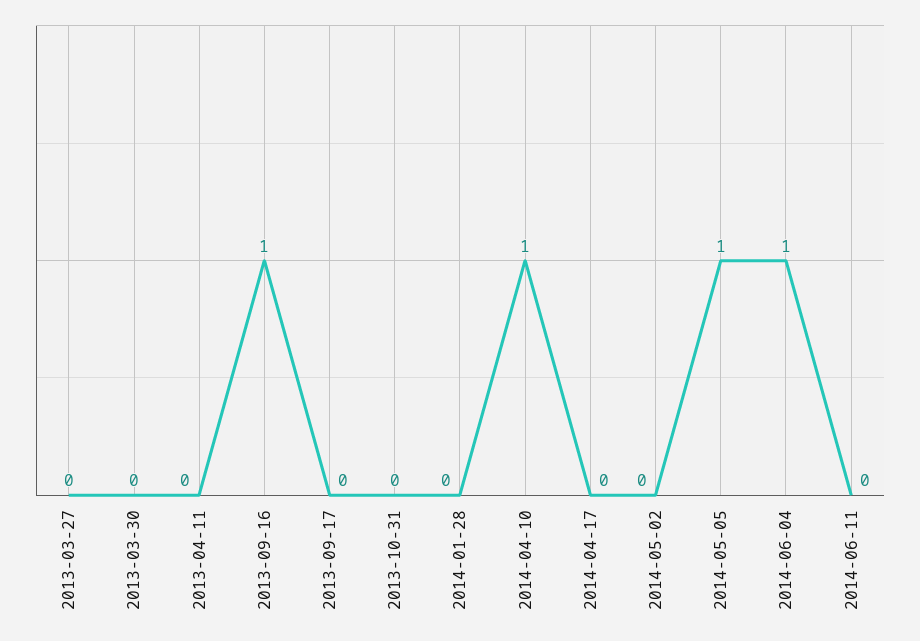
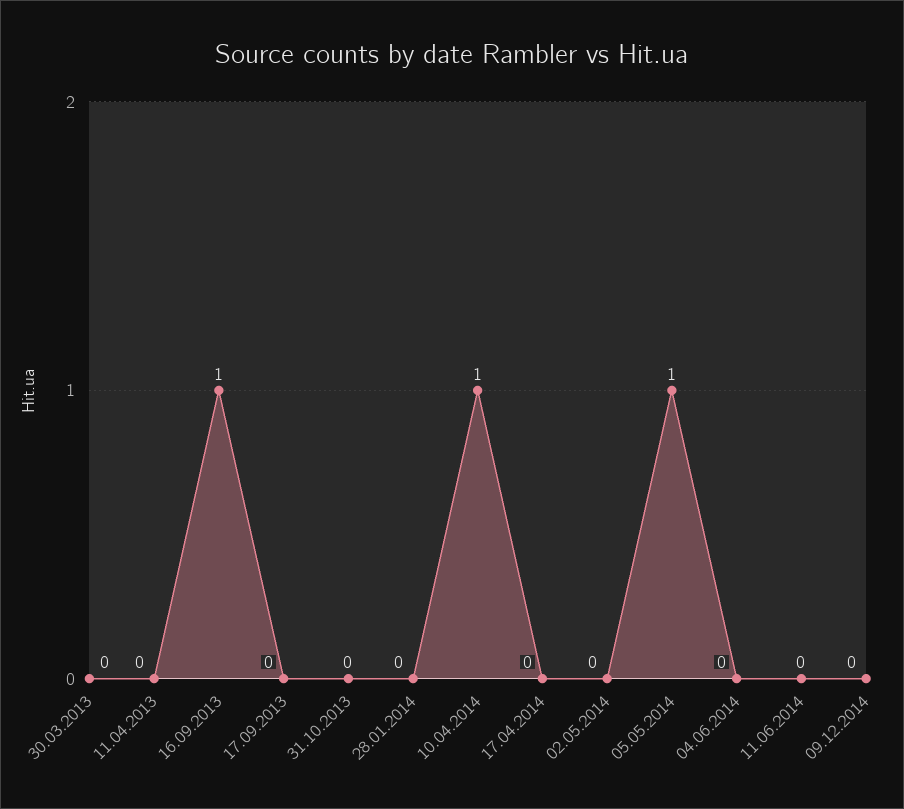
2013-03-27: 0 -> none
2014-06-04: 1 -> 0
09.12.2014: none -> 0

